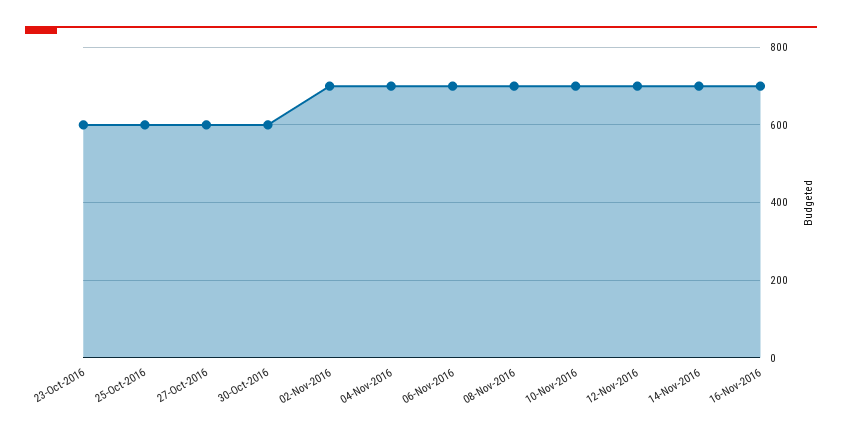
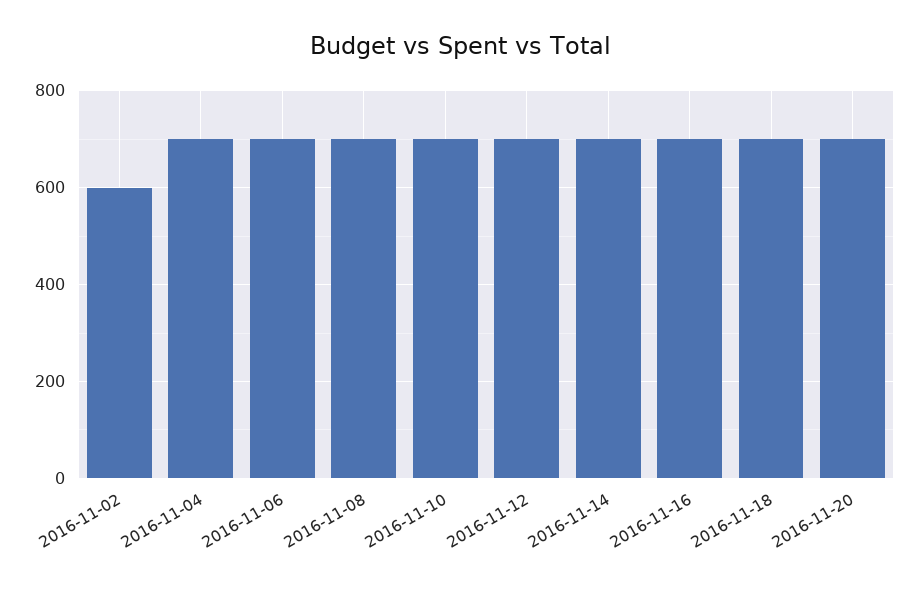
23-Oct-2016: 600 -> none
25-Oct-2016: 600 -> none
27-Oct-2016: 600 -> none
30-Oct-2016: 600 -> none
02-Nov-2016: 700 -> 600
2016-11-18: none -> 700
2016-11-20: none -> 700

